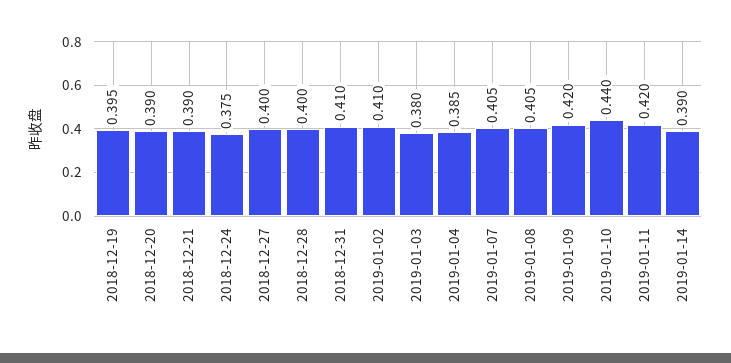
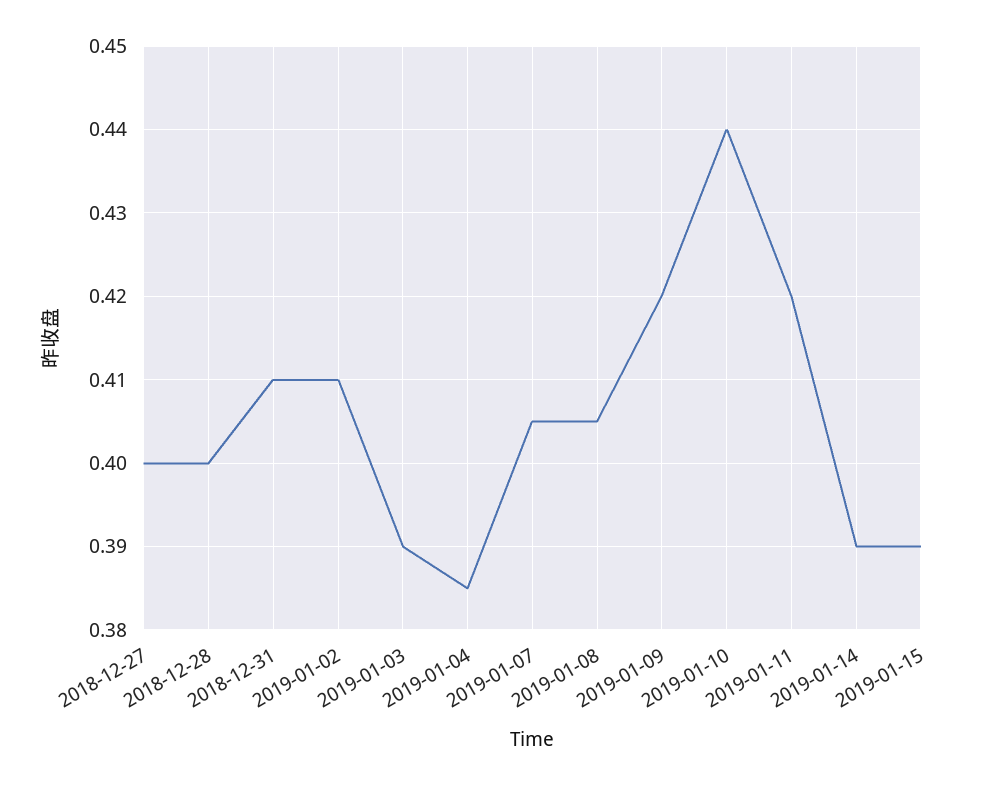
2018-12-19: 0.395 -> none
2018-12-20: 0.39 -> none
2018-12-21: 0.39 -> none
2018-12-24: 0.375 -> none
2019-01-03: 0.38 -> 0.39
2019-01-15: none -> 0.39

